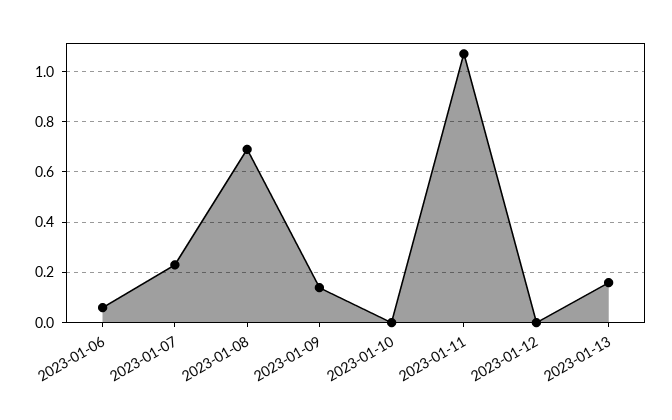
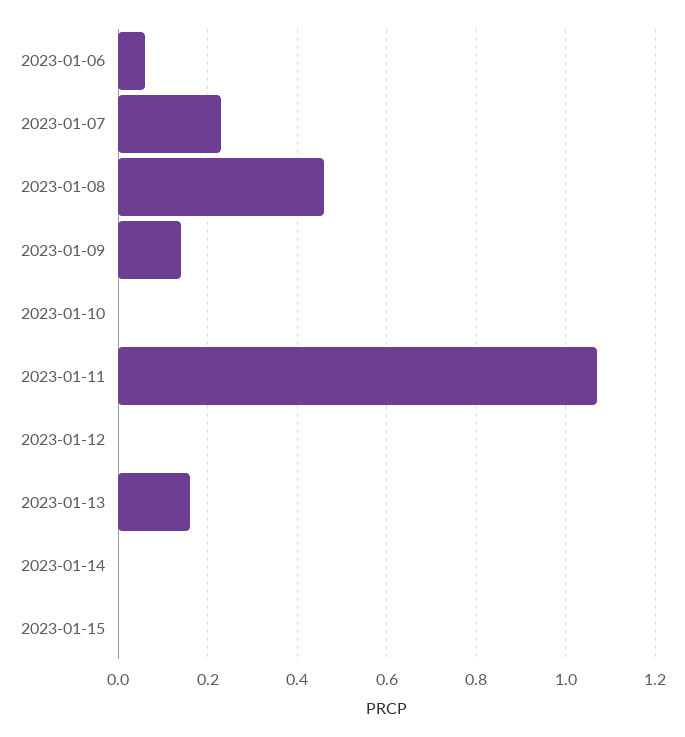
2023-01-08: 0.7 -> 0.45
2023-01-14: none -> 0
2023-01-15: none -> 0

